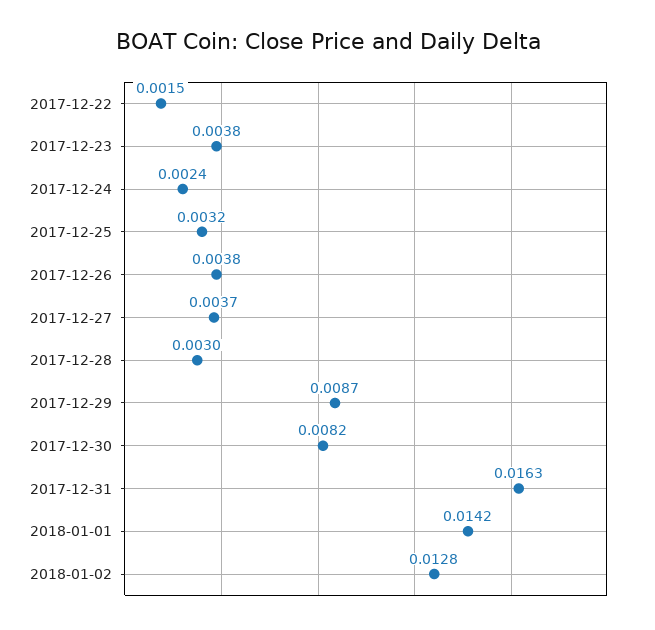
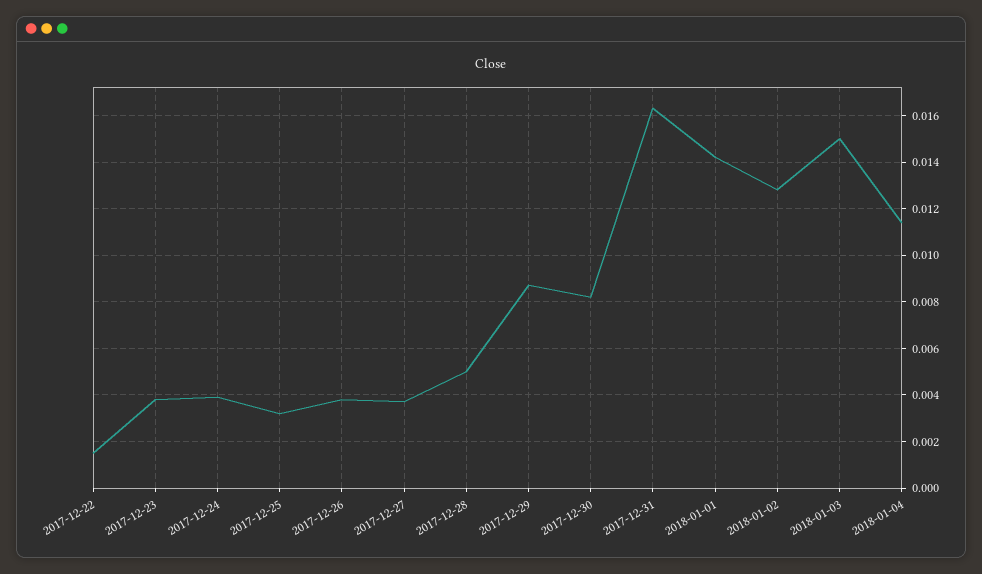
2017-12-24: 0.0024 -> 0.004
2017-12-28: 0.003 -> 0.005
2018-01-03: none -> 0.015
2018-01-04: none -> 0.0115

